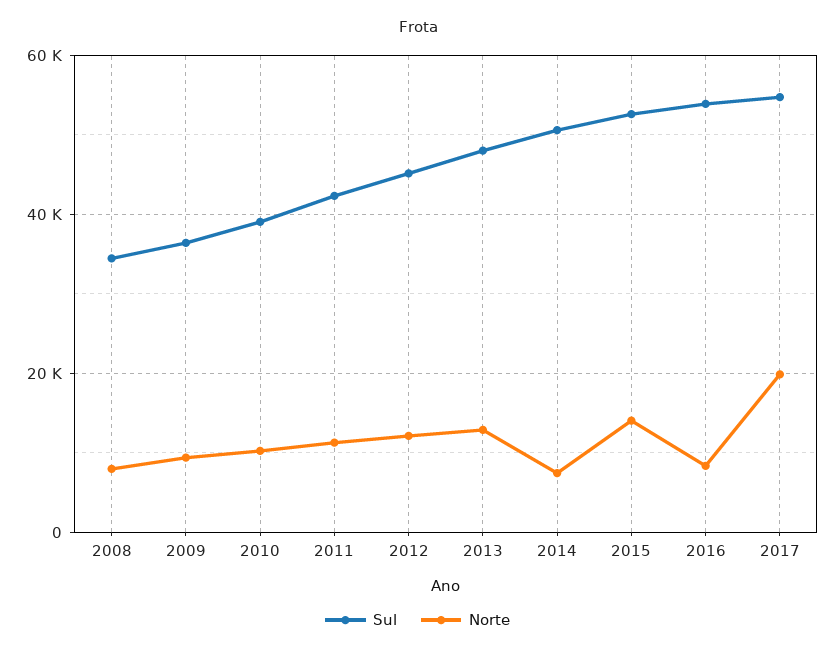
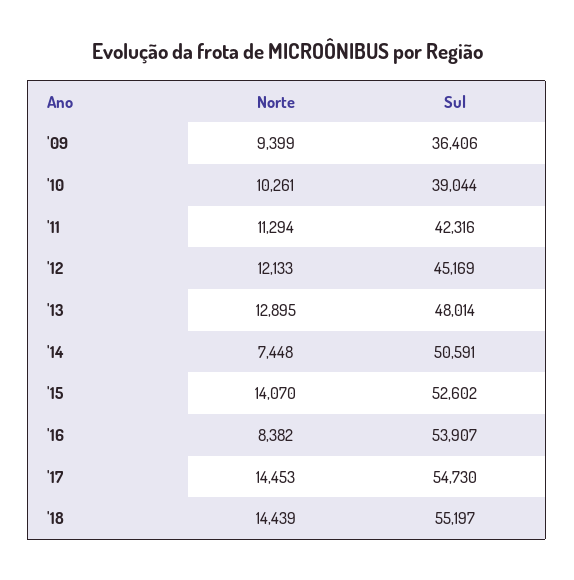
Sul, 2008: 34000 -> none
Norte, 2008: 8000 -> none
Norte, 2017: 20000 -> 14453
Norte, '18: none -> 14439
Sul, '18: none -> 55197

